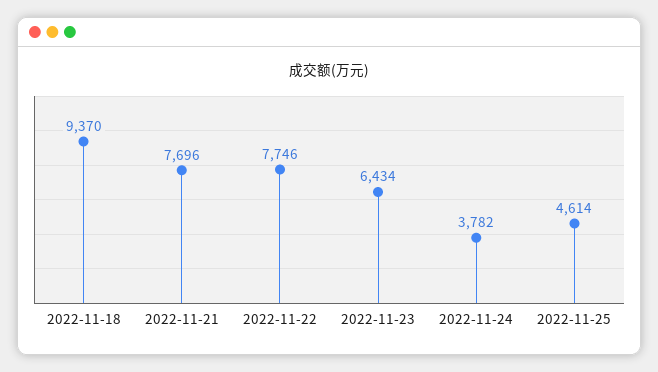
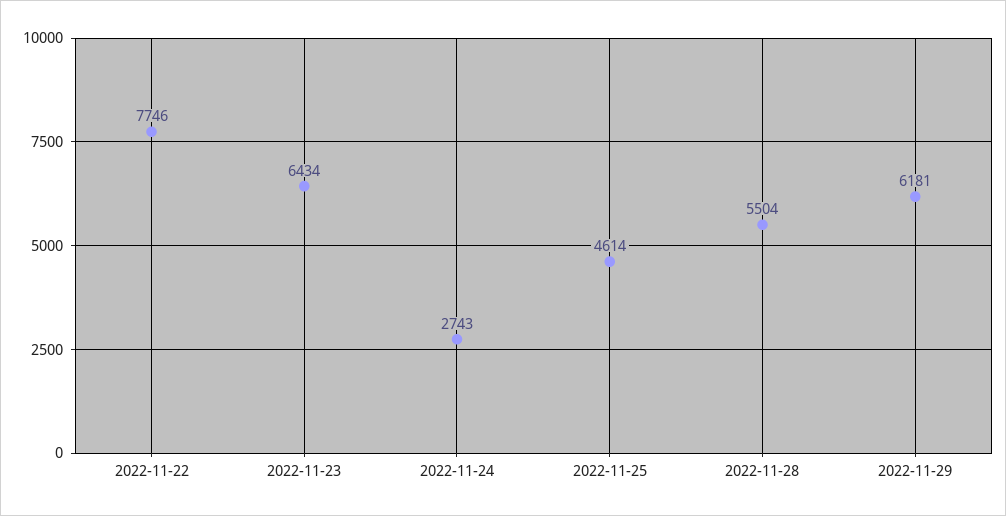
2022-11-18: 9370 -> none
2022-11-21: 7696 -> none
2022-11-24: 3782 -> 2743
2022-11-28: none -> 5504
2022-11-29: none -> 6181

